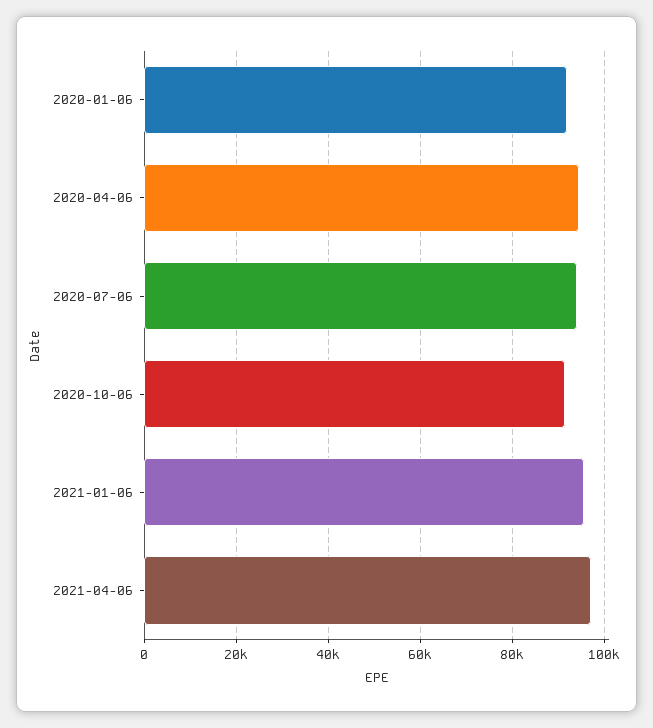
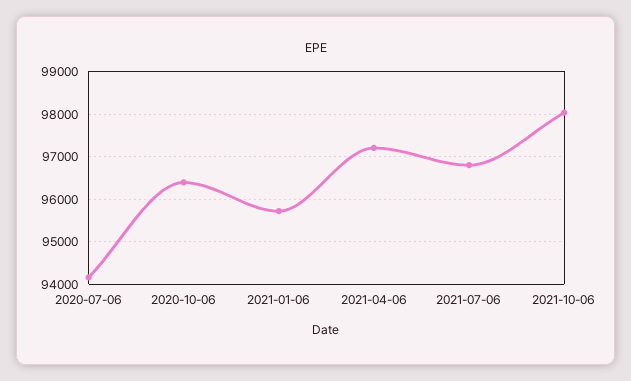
2020-01-06: 92000 -> none
2020-04-06: 94000 -> none
2020-10-06: 92000 -> 96400
2021-07-06: none -> 96800
2021-10-06: none -> 98000

